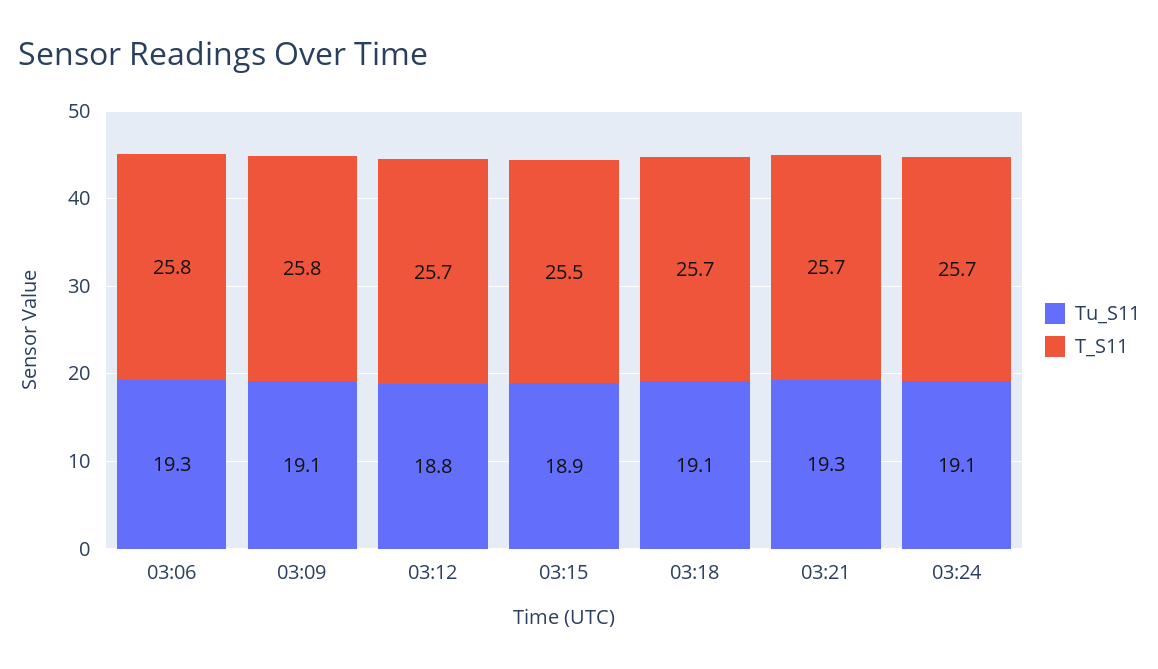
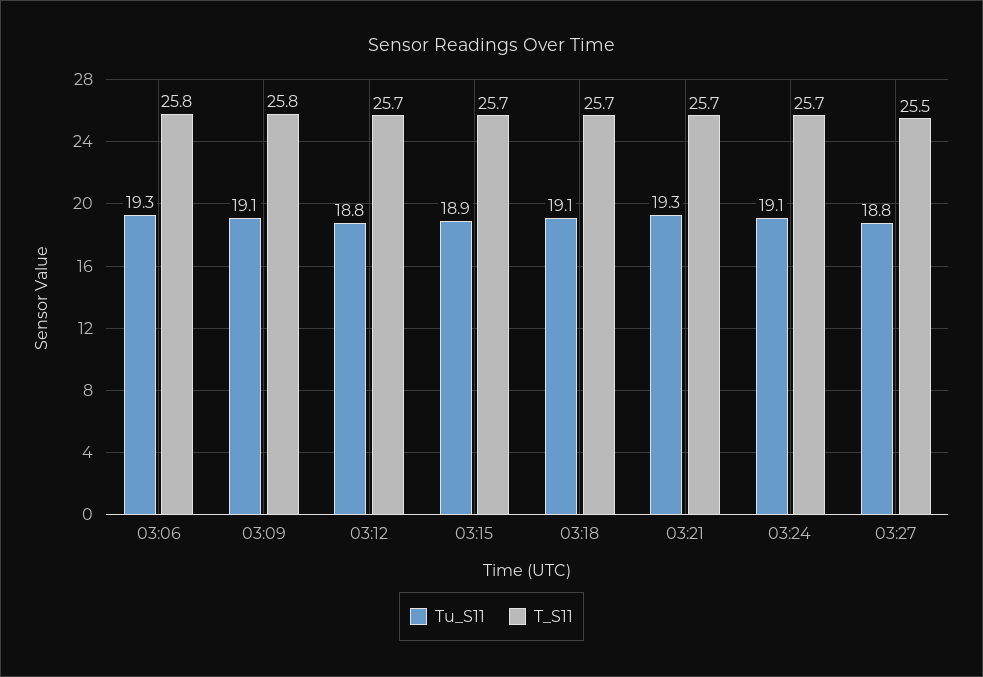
T_S11, 03:15: 25.5 -> 25.7
Tu_S11, 03:27: none -> 18.8
T_S11, 03:27: none -> 25.5

